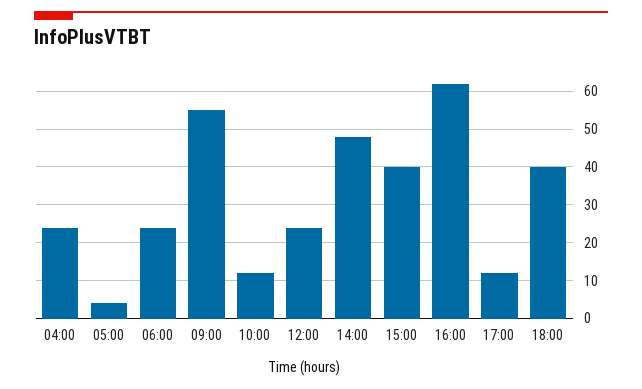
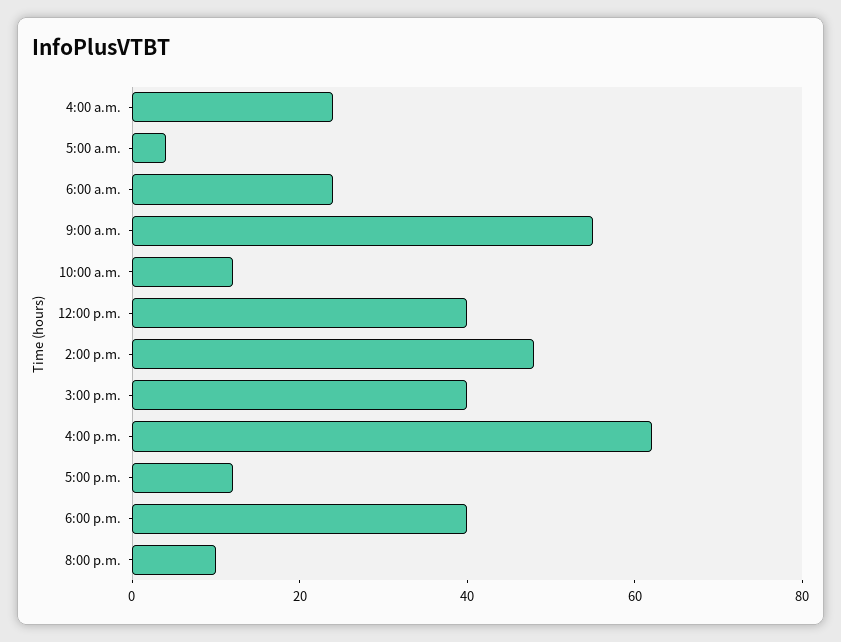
12:00: 25 -> 40
8:00 p.m.: none -> 10

